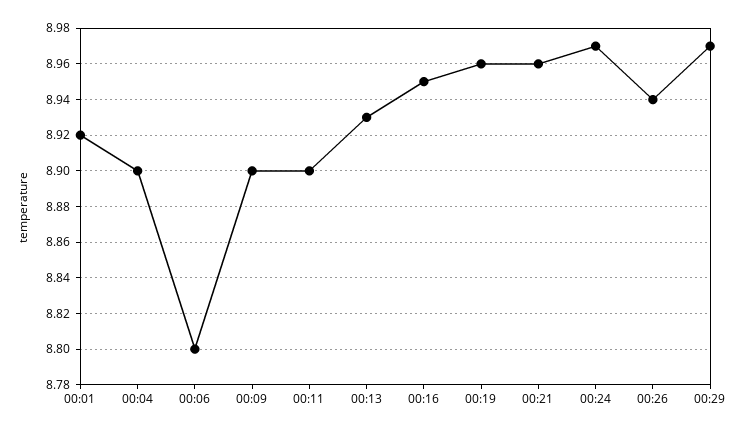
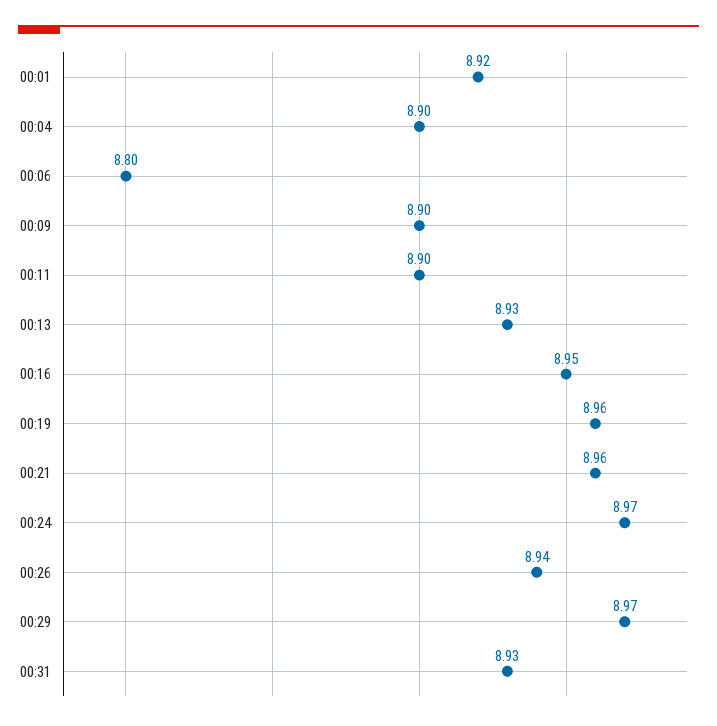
00:31: none -> 8.93

